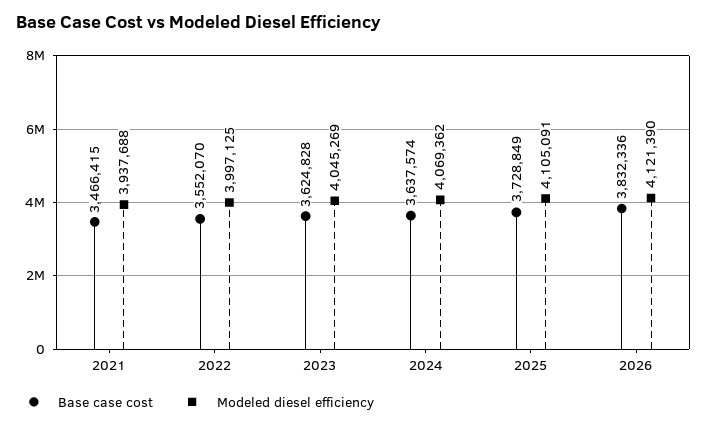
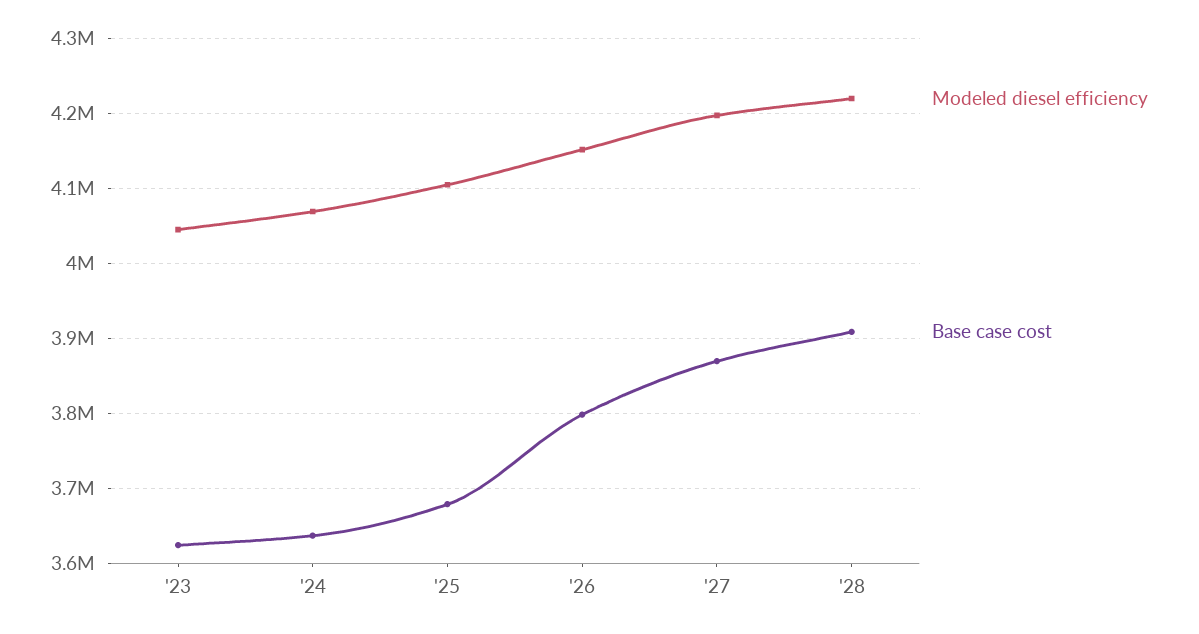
Base case cost, 2021: 3466415 -> none
Modeled diesel efficiency, 2021: 3937688 -> none
Base case cost, 2022: 3552070 -> none
Modeled diesel efficiency, 2022: 3997125 -> none
Base case cost, 2025: 3728849 -> 3680000
Base case cost, 2026: 3832336 -> 3800000
Modeled diesel efficiency, 2026: 4121390 -> 4150000
Modeled diesel efficiency, '27: none -> 4200000
Base case cost, '27: none -> 3870000
Modeled diesel efficiency, '28: none -> 4220000
Base case cost, '28: none -> 3910000

